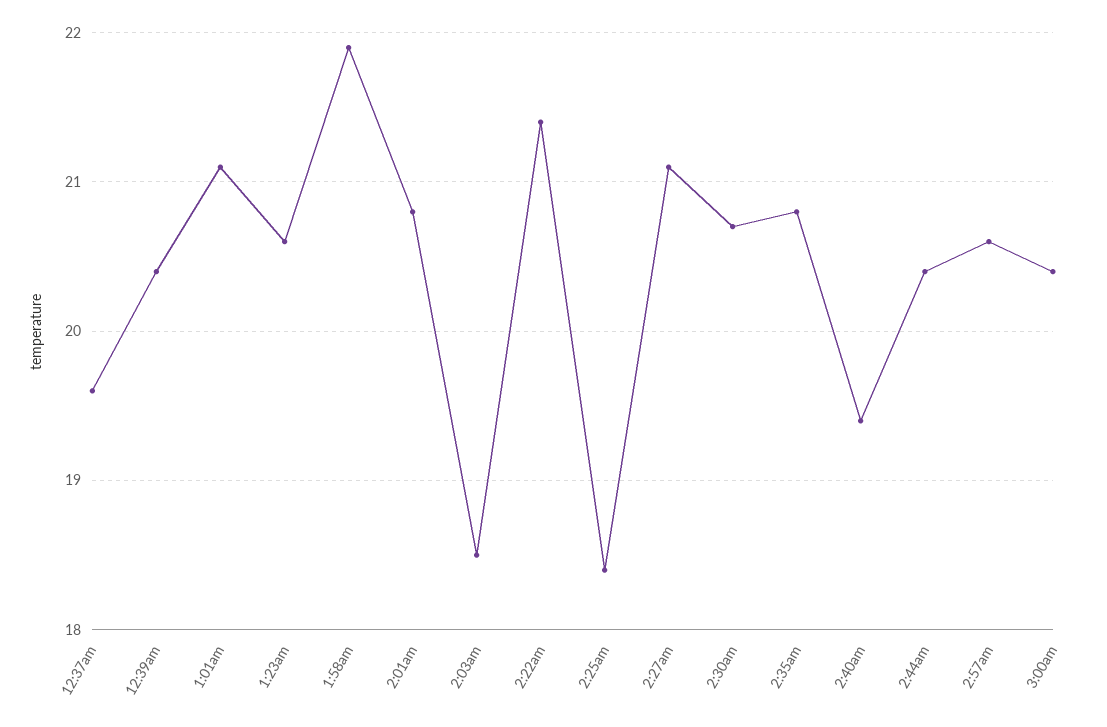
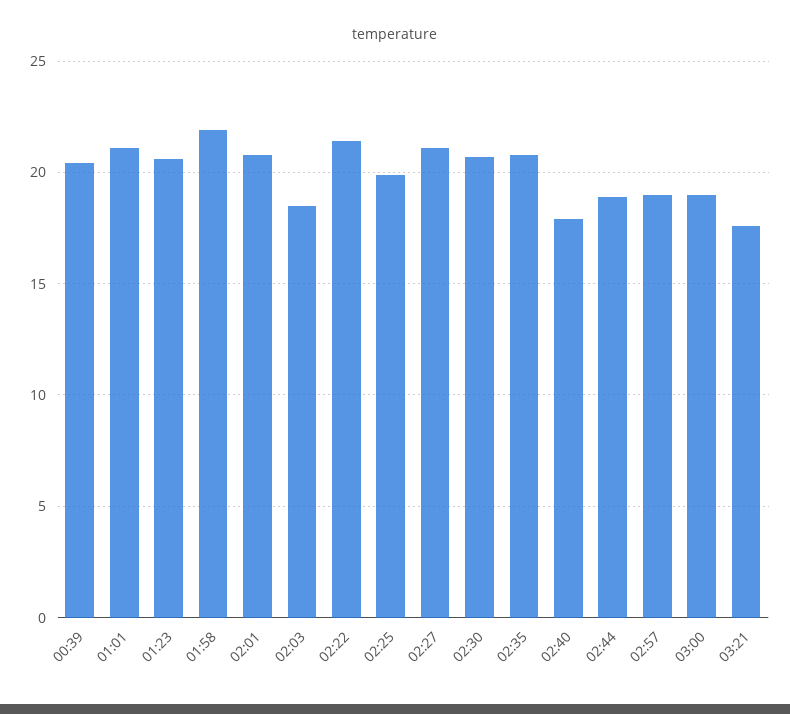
12:37am: 19.6 -> none
2:25am: 18.4 -> 20
2:40am: 19.4 -> 18
2:44am: 20.4 -> 19
2:57am: 20.6 -> 19
3:00am: 20.4 -> 19
03:21: none -> 17.5

